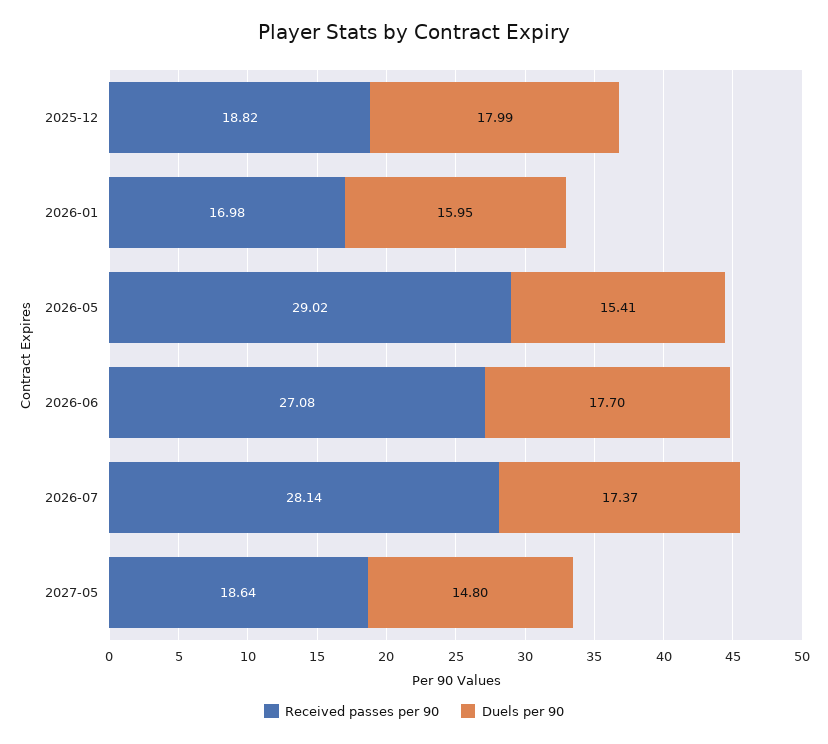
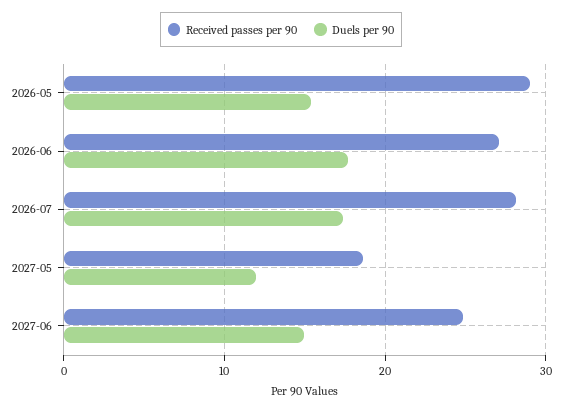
Received passes per 90, 2025-12: 18.82 -> none
Duels per 90, 2025-12: 17.99 -> none
Received passes per 90, 2026-01: 16.98 -> none
Duels per 90, 2026-01: 15.95 -> none
Duels per 90, 2027-05: 14.8 -> 12
Received passes per 90, 2027-06: none -> 25
Duels per 90, 2027-06: none -> 15

